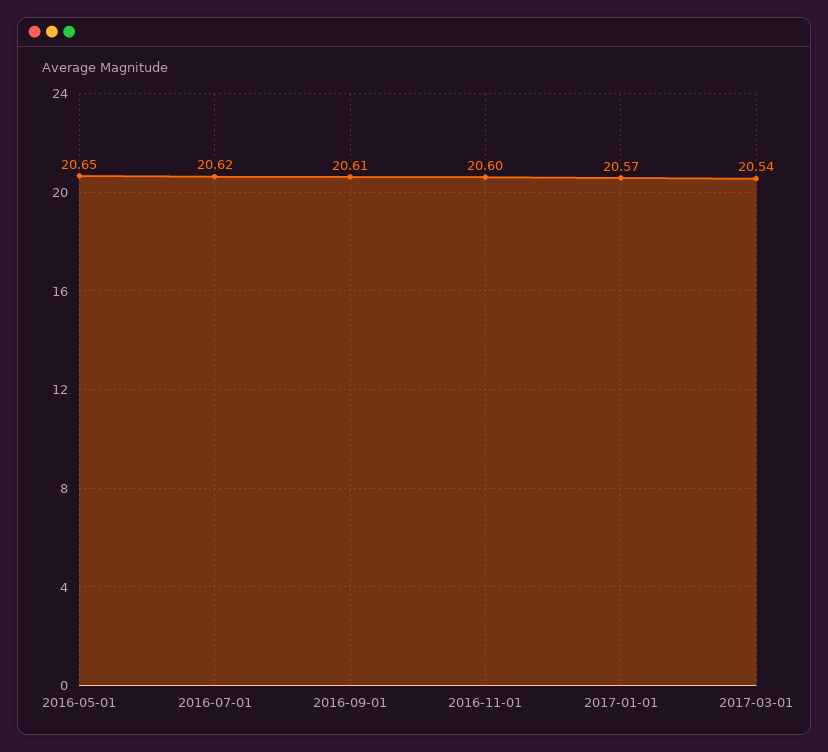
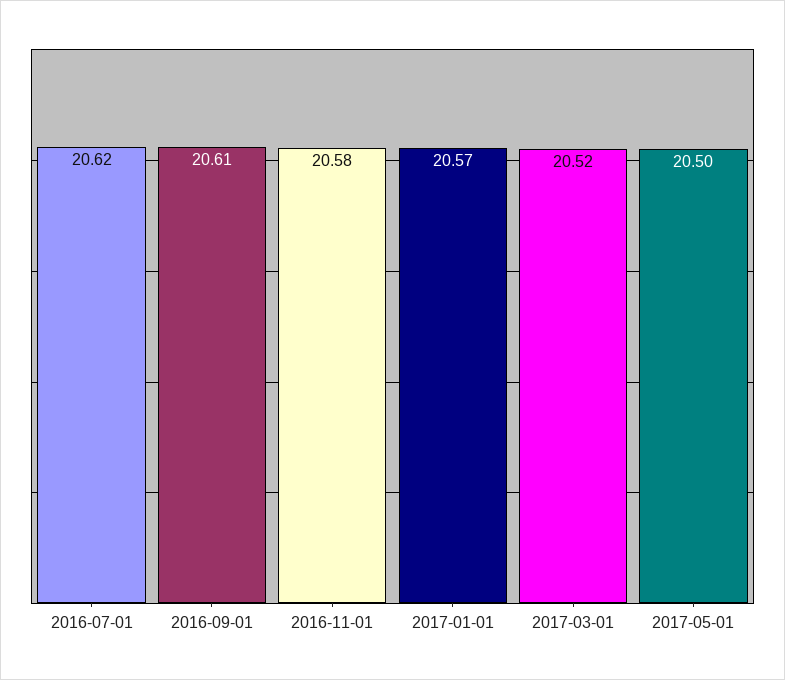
2016-05-01: 20.65 -> none
2016-11-01: 20.6 -> 20.58
2017-03-01: 20.54 -> 20.52
2017-05-01: none -> 20.5

